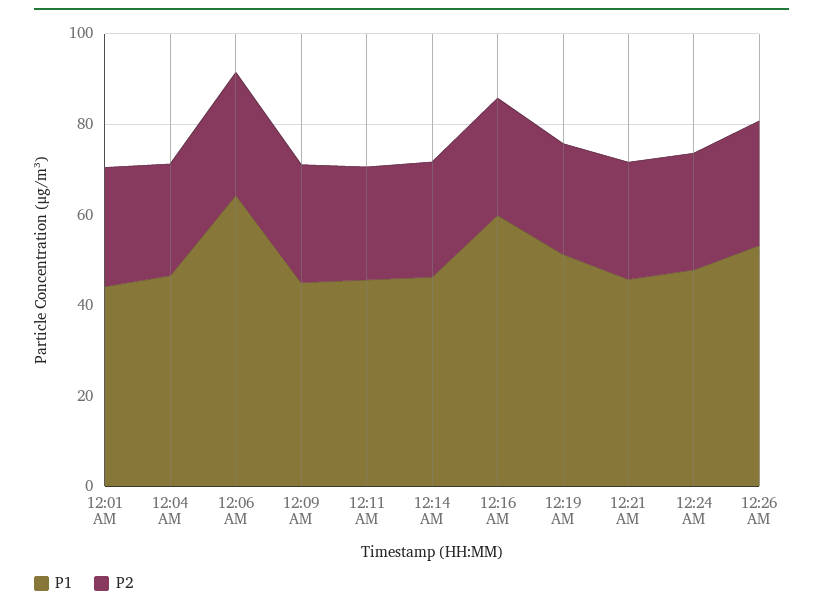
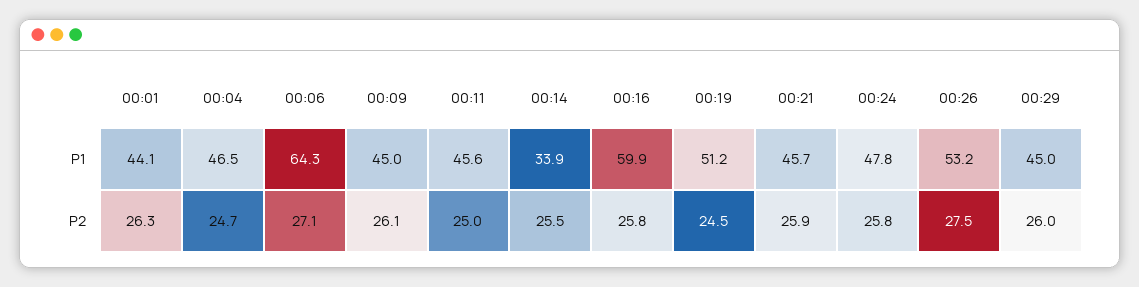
P1, 12:14 AM: 45 -> 33.9
P1, 00:29: none -> 45
P2, 00:29: none -> 26

